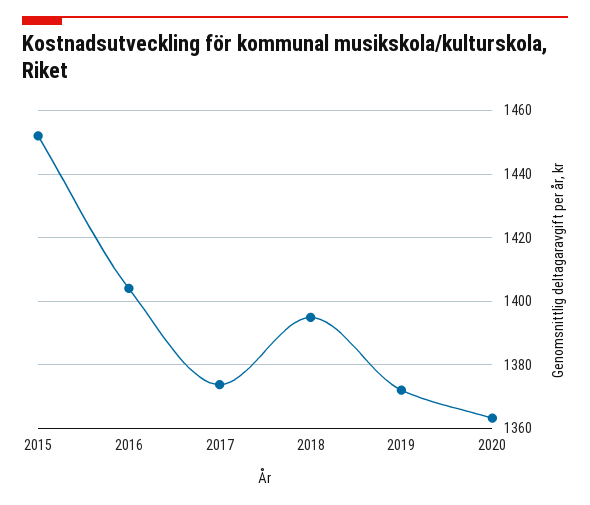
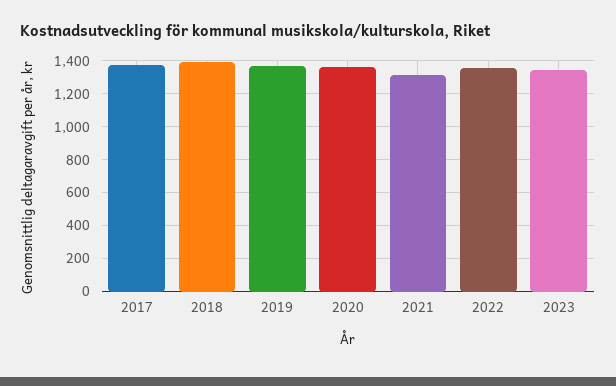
2015: 1452 -> none
2016: 1404 -> none
2021: none -> 1300
2022: none -> 1350
2023: none -> 1350

